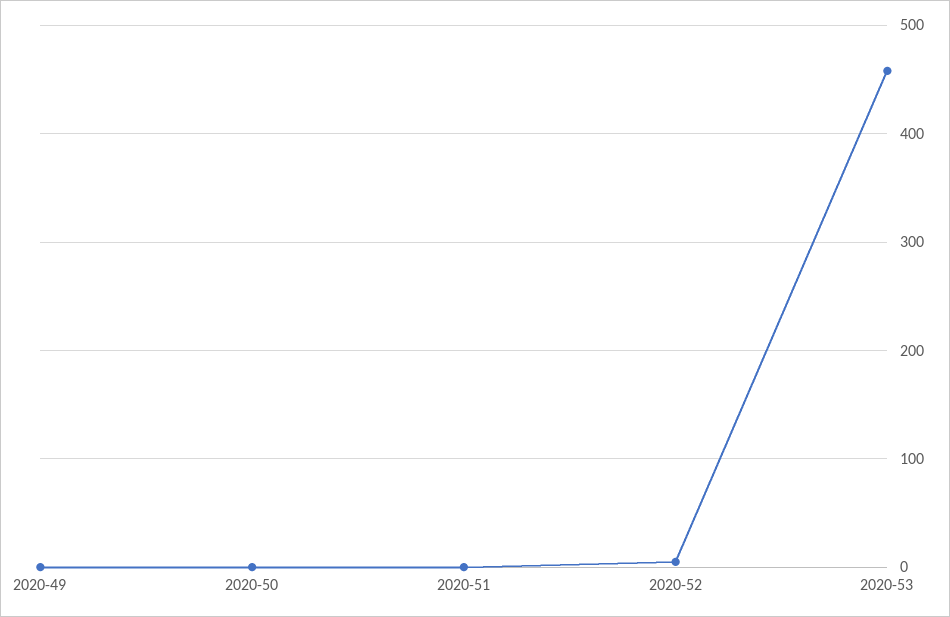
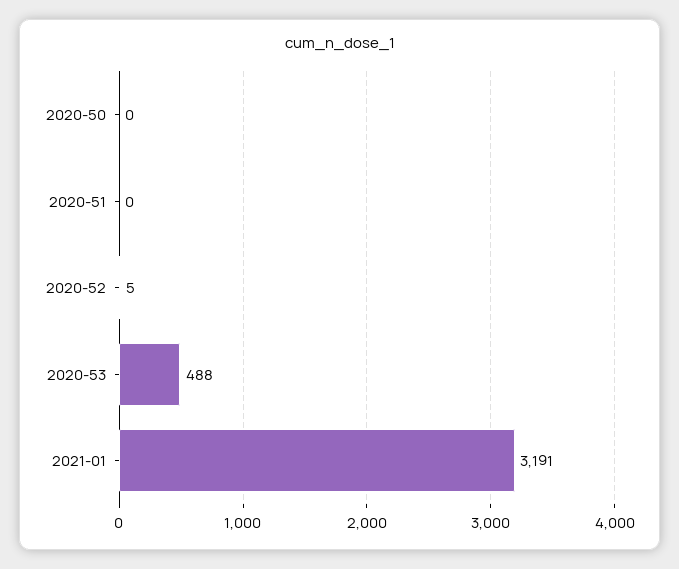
2020-49: 0 -> none
2020-53: 460 -> 488
2021-01: none -> 3191

